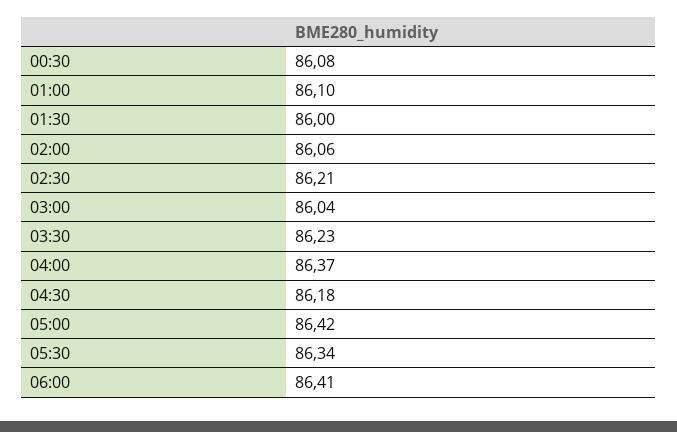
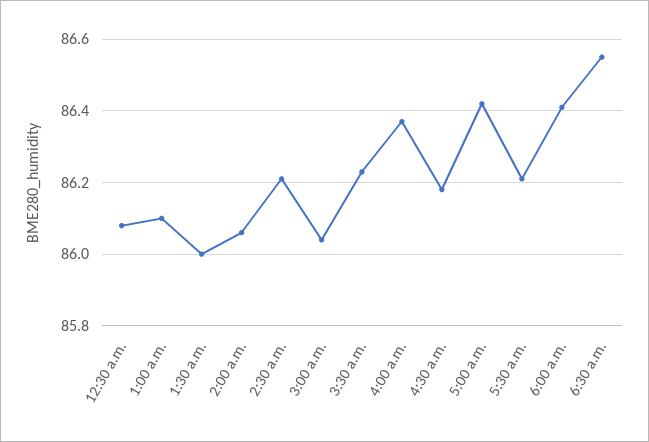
05:30: 86.34 -> 86.2
6:30 a.m.: none -> 86.55

